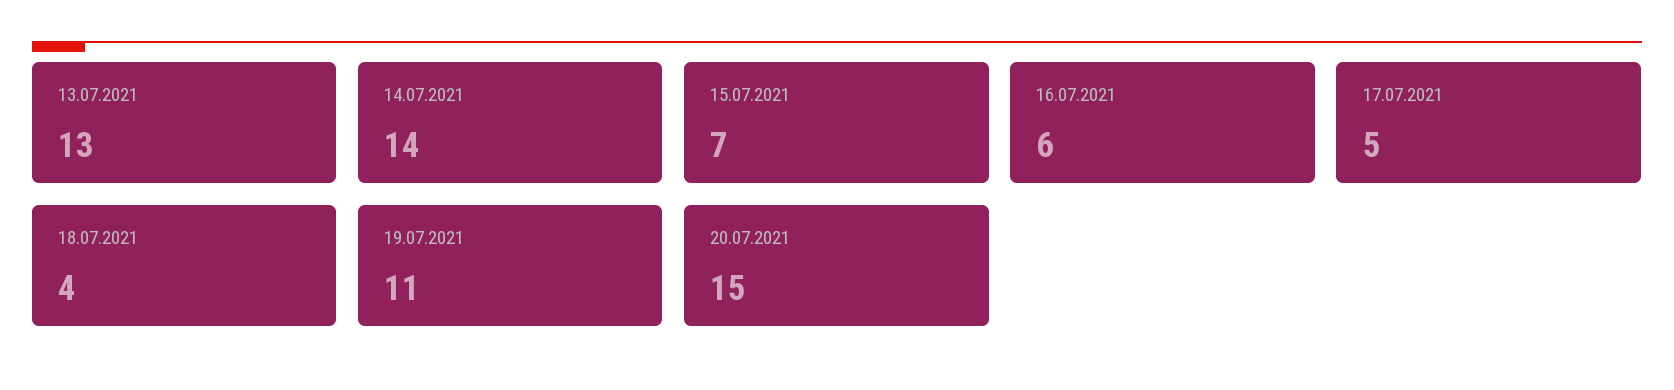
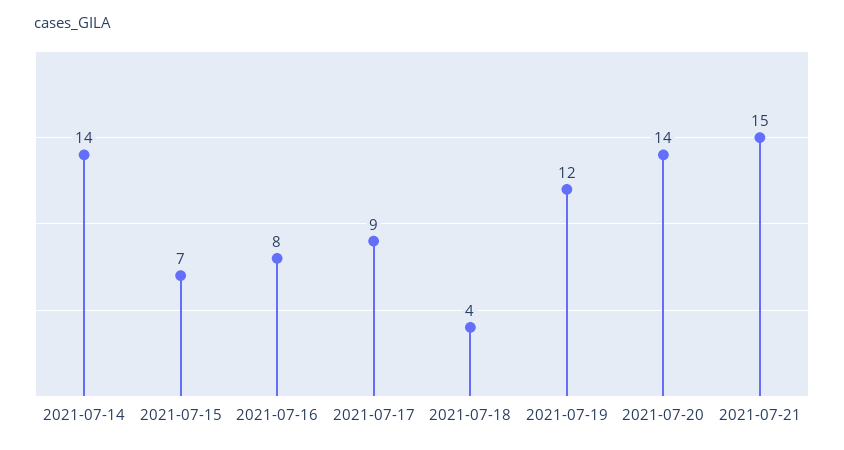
13.07.2021: 13 -> none
16.07.2021: 6 -> 8
17.07.2021: 5 -> 9
19.07.2021: 11 -> 12
20.07.2021: 15 -> 14
2021-07-21: none -> 15

